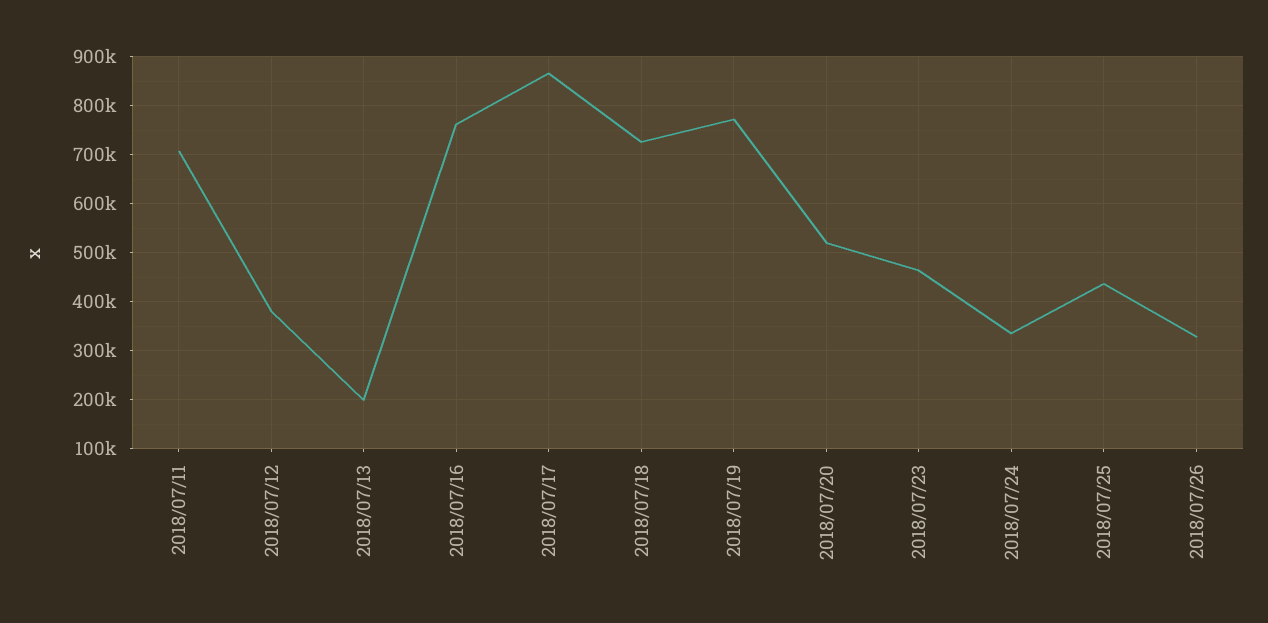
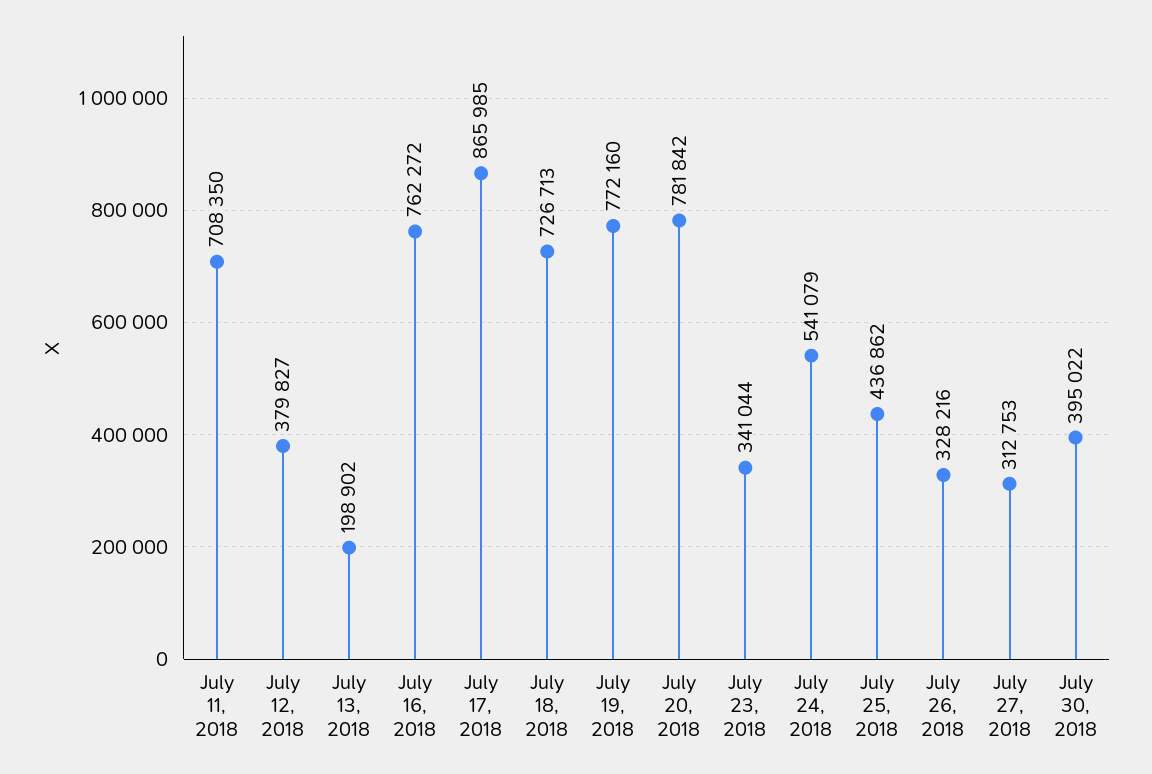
2018/07/20: 520000 -> 781842
2018/07/23: 460000 -> 341044
2018/07/24: 340000 -> 541079
July 27, 2018: none -> 312753
July 30, 2018: none -> 395022

